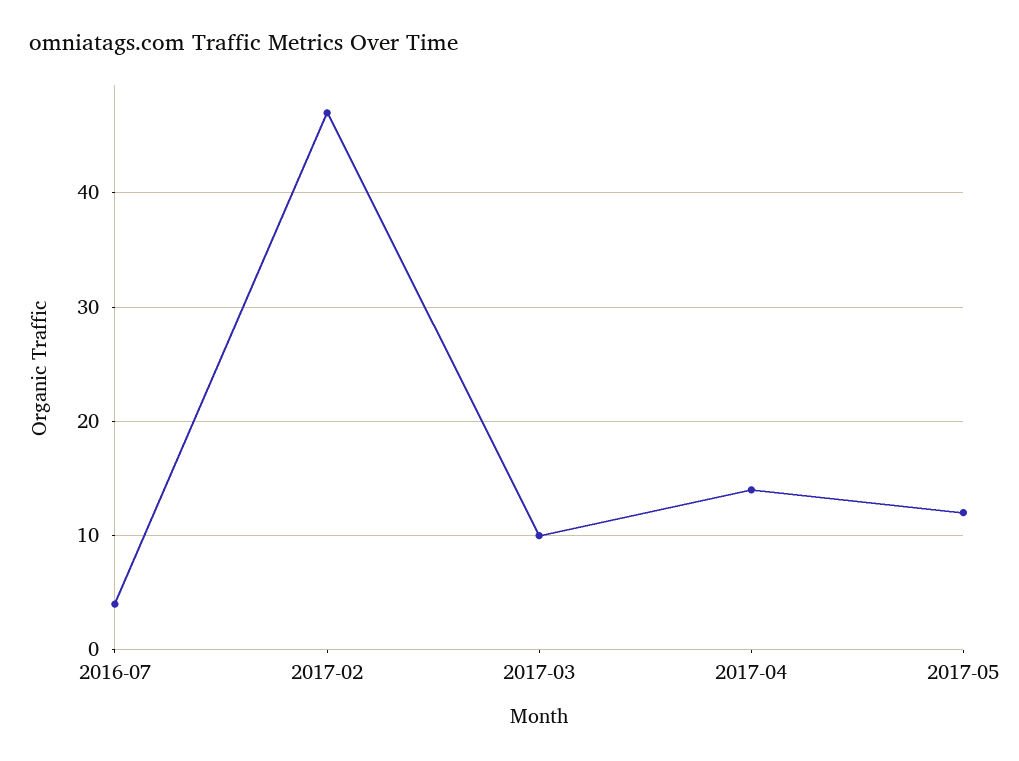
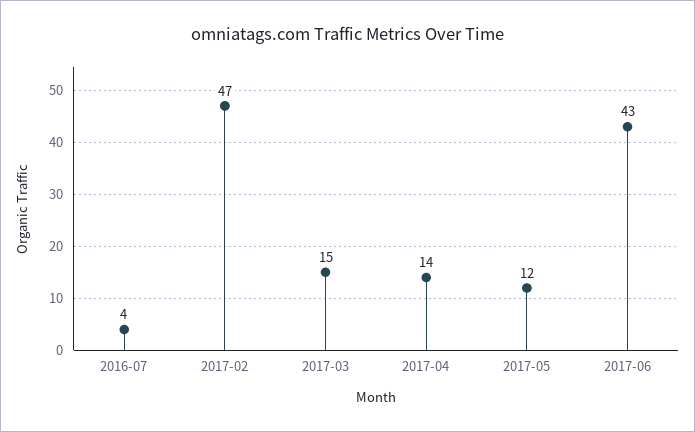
2017-03: 10 -> 15
2017-06: none -> 43

